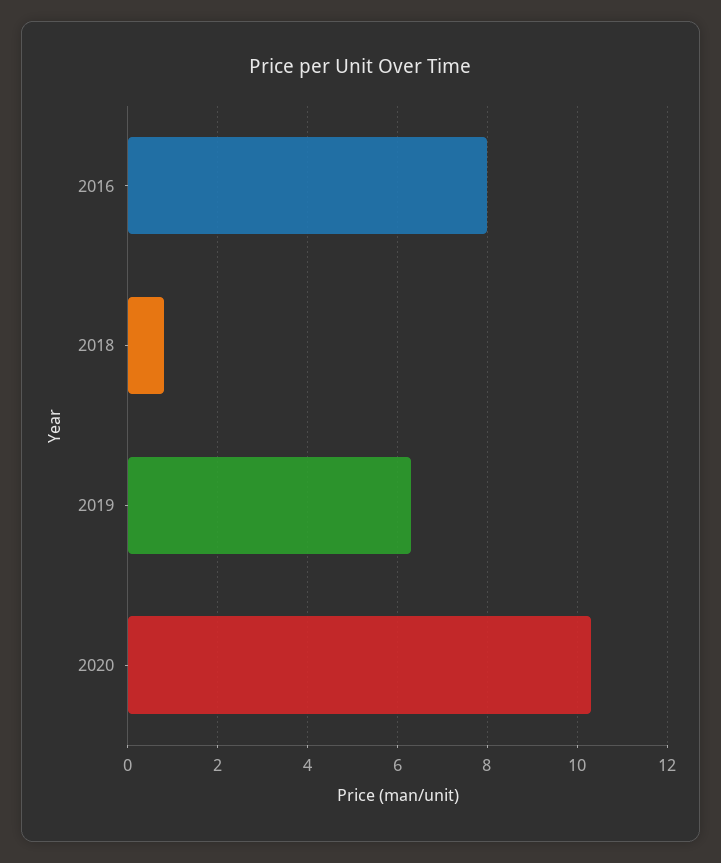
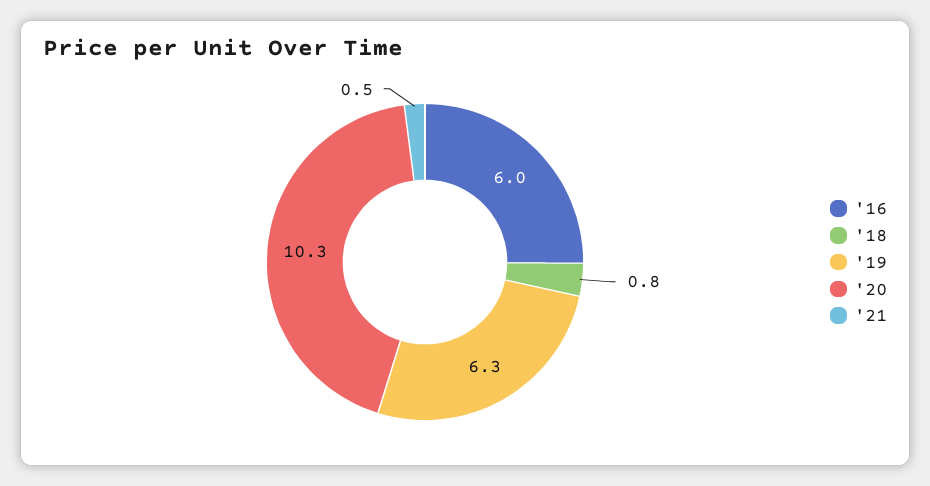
2016: 8 -> 6
'21: none -> 0.5

